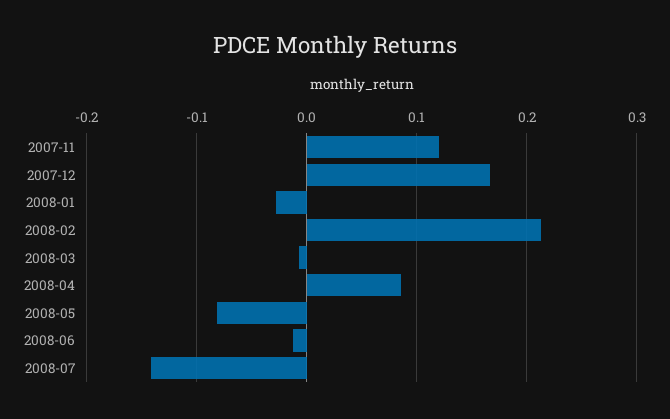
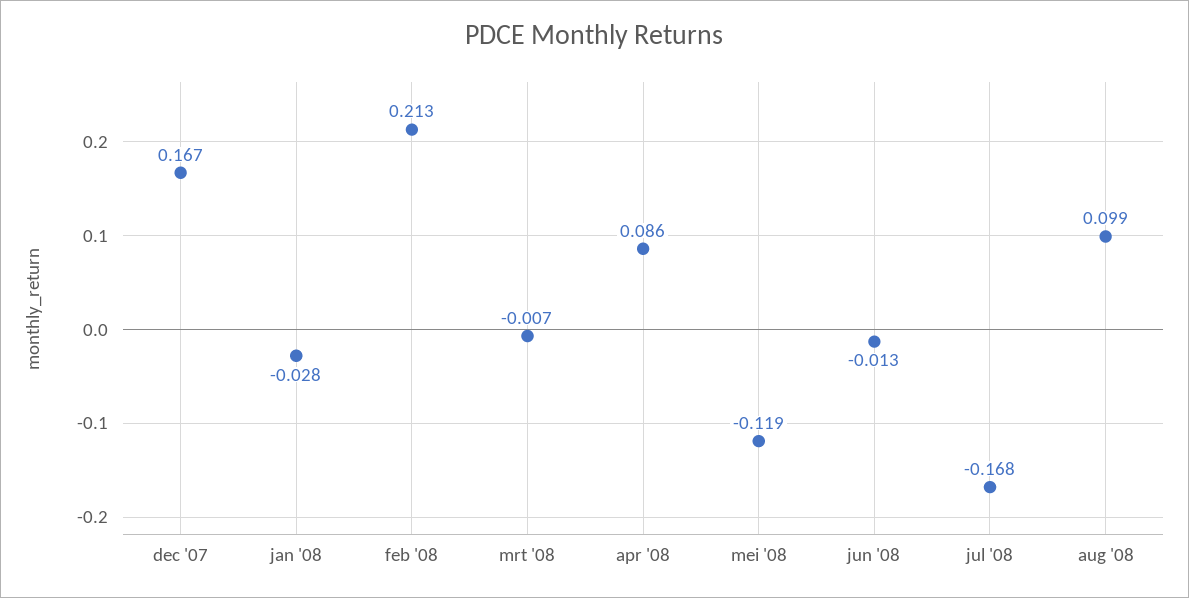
2007-11: 0.12 -> none
2008-05: -0.08 -> -0.119
2008-07: -0.14 -> -0.168
aug '08: none -> 0.099

